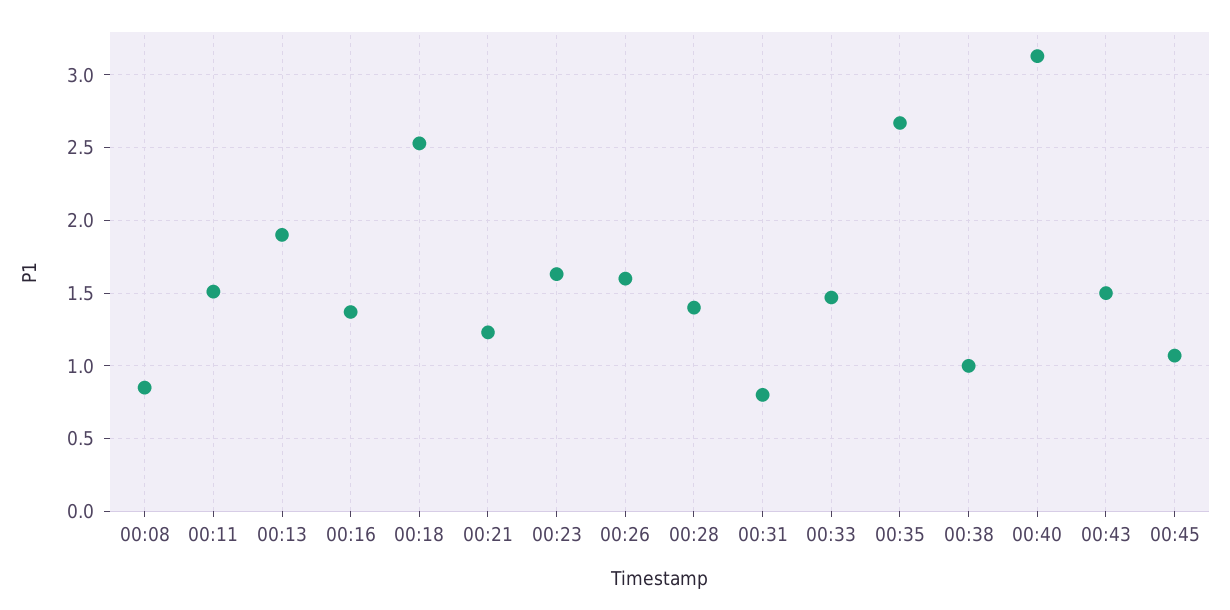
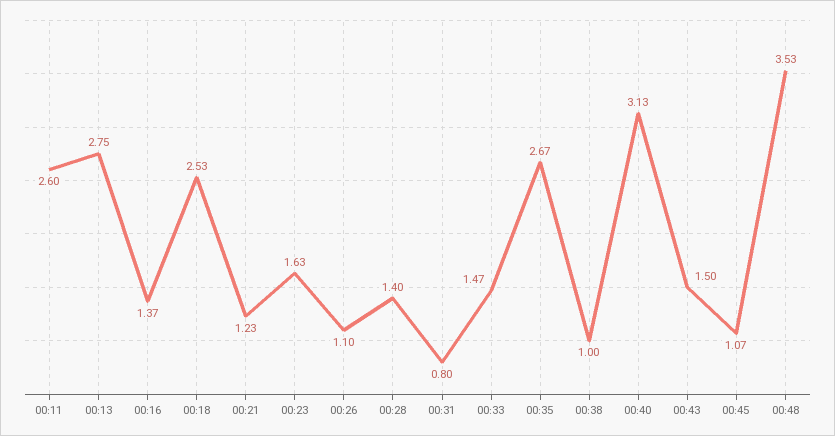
00:08: 0.85 -> none
00:11: 1.5 -> 2.6
00:13: 1.9 -> 2.75
00:26: 1.6 -> 1.1
00:48: none -> 3.53

